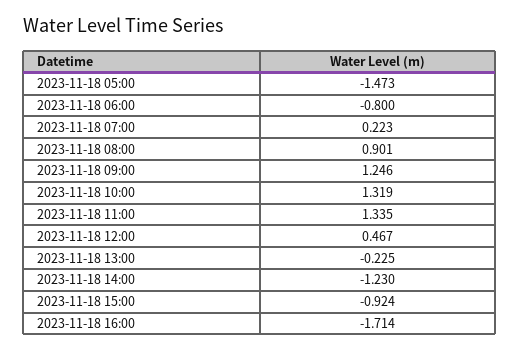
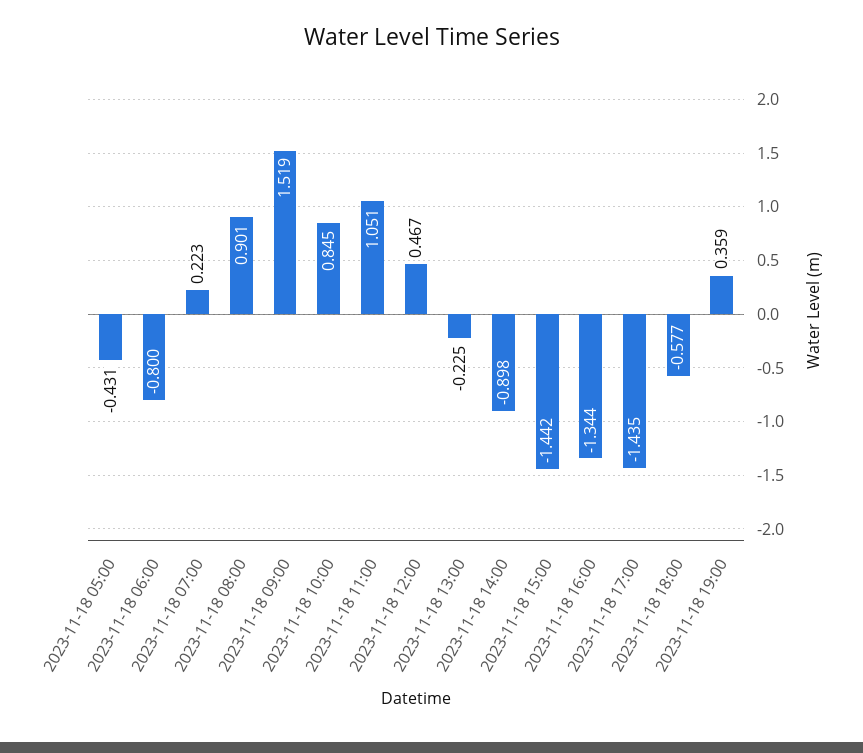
2023-11-18 05:00: -1.473 -> -0.431
2023-11-18 09:00: 1.246 -> 1.519
2023-11-18 10:00: 1.319 -> 0.845
2023-11-18 11:00: 1.335 -> 1.051
2023-11-18 14:00: -1.23 -> -0.898
2023-11-18 15:00: -0.924 -> -1.442
2023-11-18 16:00: -1.714 -> -1.344
2023-11-18 17:00: none -> -1.435
2023-11-18 18:00: none -> -0.577
2023-11-18 19:00: none -> 0.359

